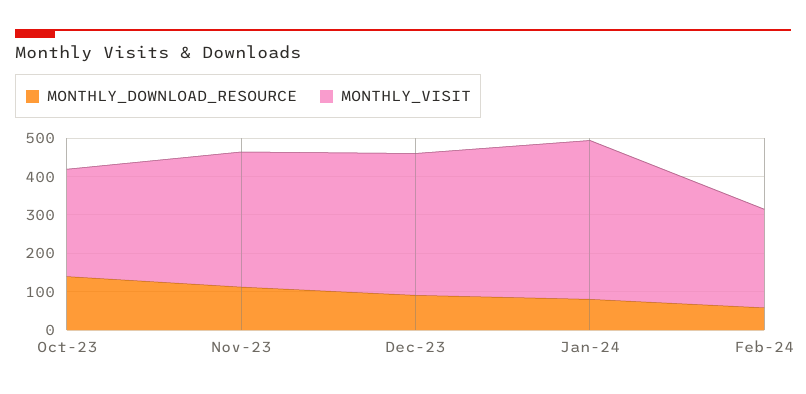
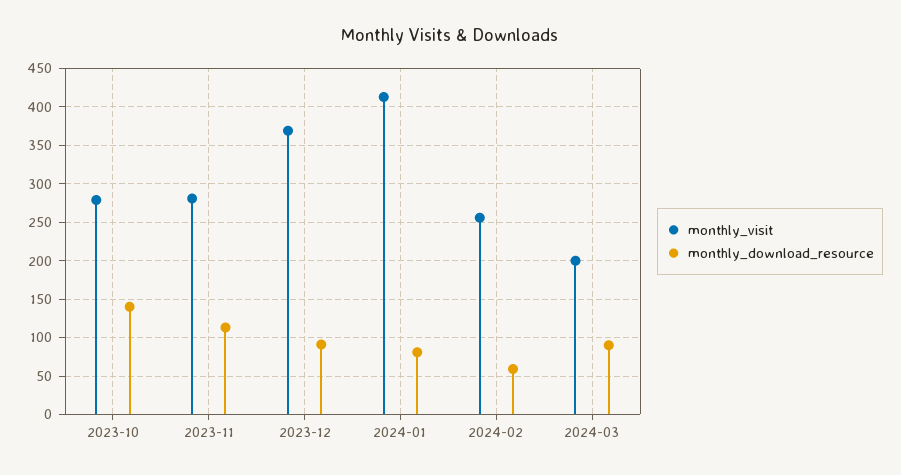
MONTHLY_VISIT, Nov-23: 350 -> 280
MONTHLY_VISIT, 2024-03: none -> 200
MONTHLY_DOWNLOAD_RESOURCE, 2024-03: none -> 90

